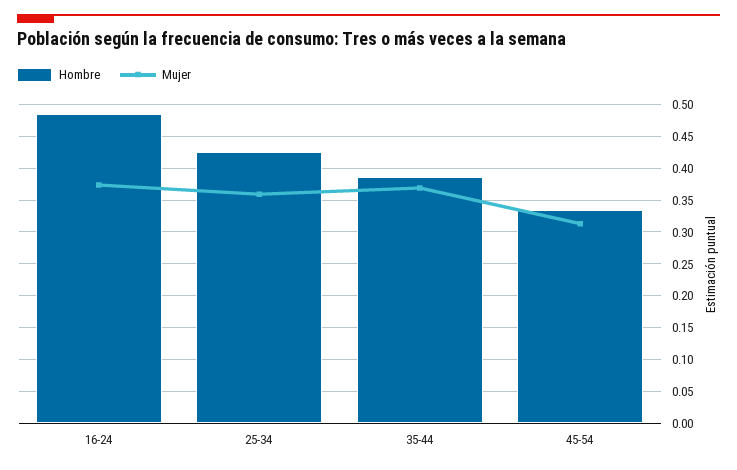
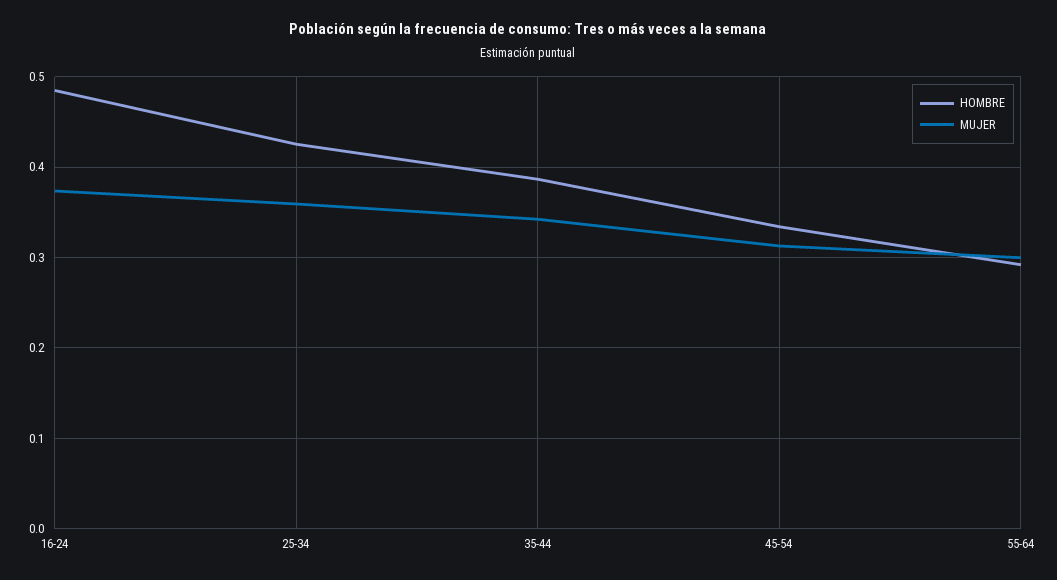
Mujer, 35-44: 0.37 -> 0.34
Hombre, 55-64: none -> 0.29
Mujer, 55-64: none -> 0.3

